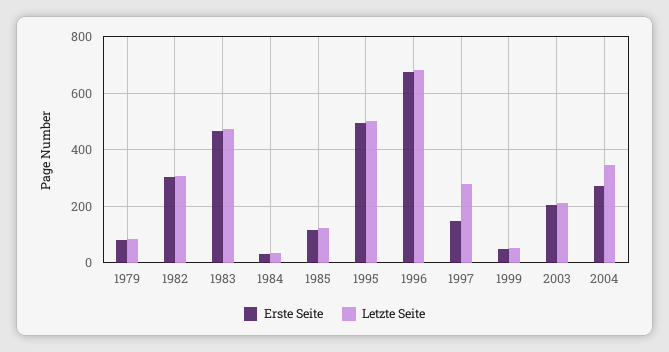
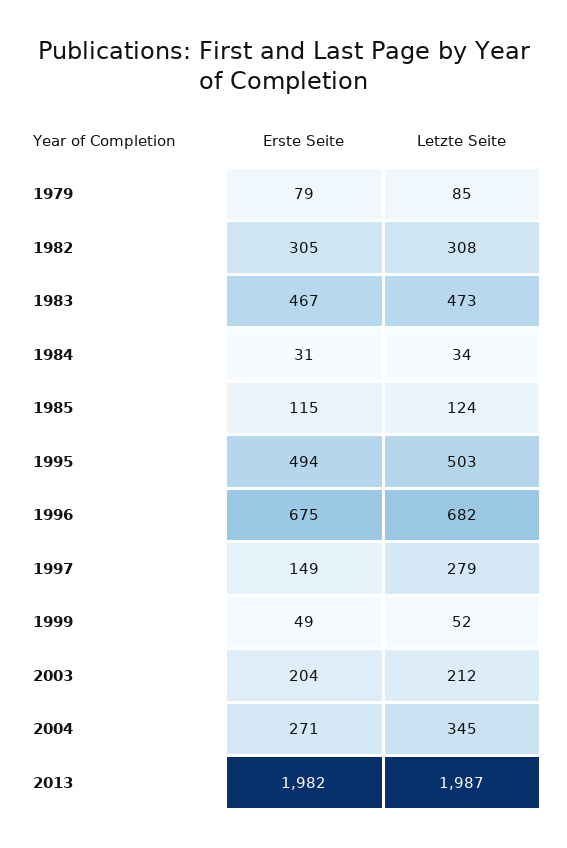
Erste Seite, 2013: none -> 1982
Letzte Seite, 2013: none -> 1987

